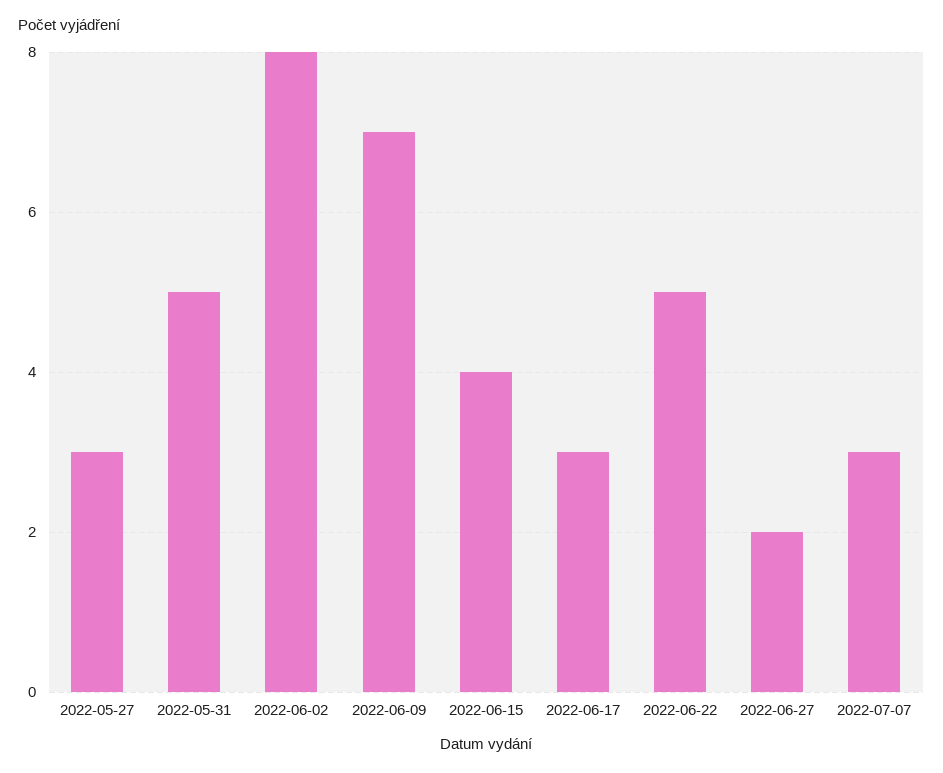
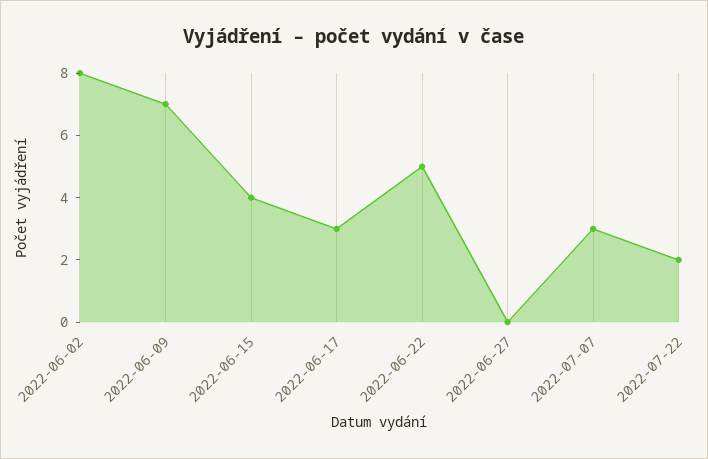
2022-05-27: 3 -> none
2022-05-31: 5 -> none
2022-06-27: 2 -> 0
2022-07-22: none -> 2

